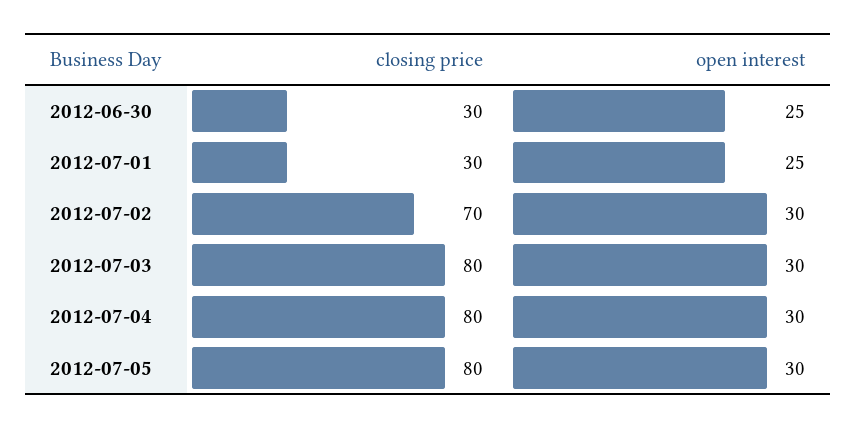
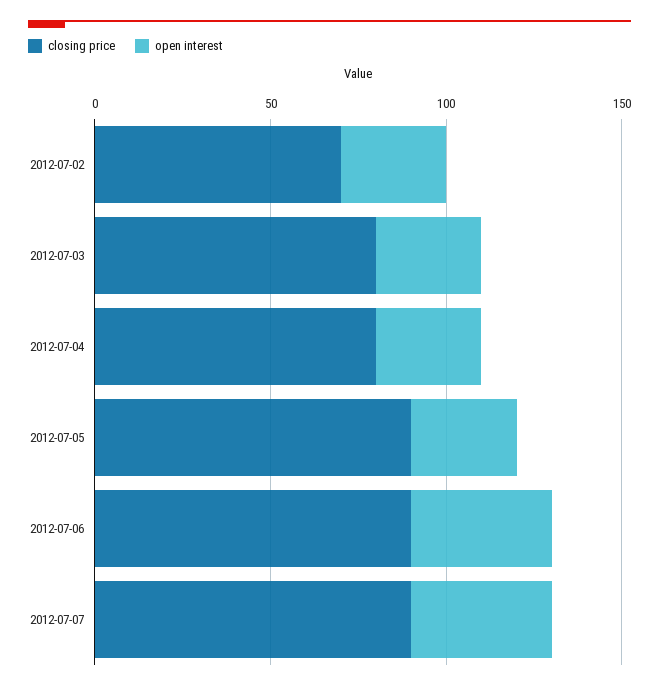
closing price, 2012-06-30: 30 -> none
open interest, 2012-06-30: 25 -> none
closing price, 2012-07-01: 30 -> none
open interest, 2012-07-01: 25 -> none
closing price, 2012-07-05: 80 -> 90
closing price, 2012-07-06: none -> 90
open interest, 2012-07-06: none -> 40
closing price, 2012-07-07: none -> 90
open interest, 2012-07-07: none -> 40

